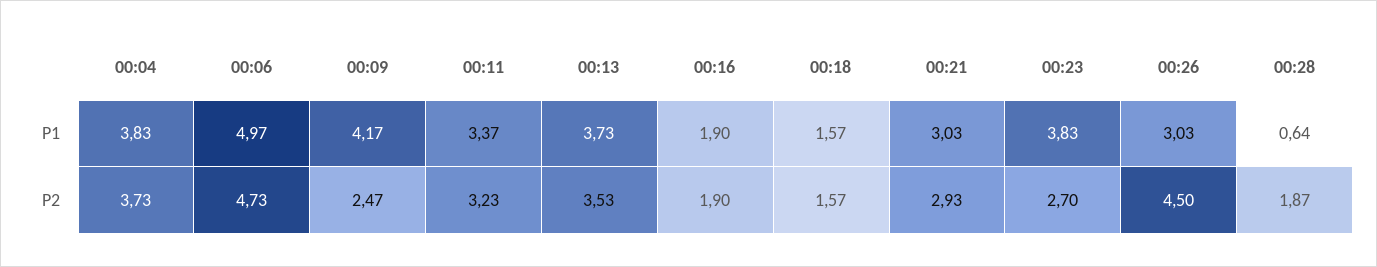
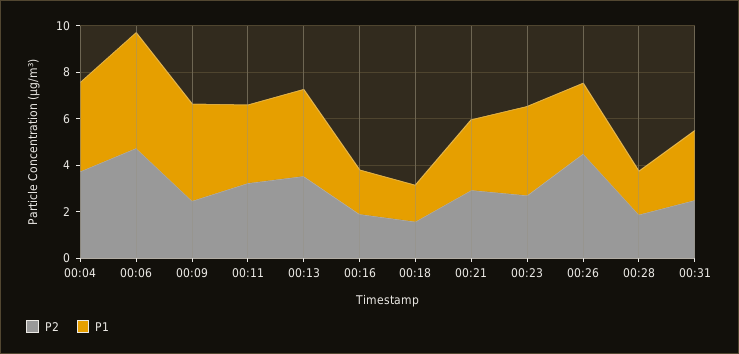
P1, 00:28: 0.64 -> 2
P2, 00:31: none -> 2.5
P1, 00:31: none -> 3

